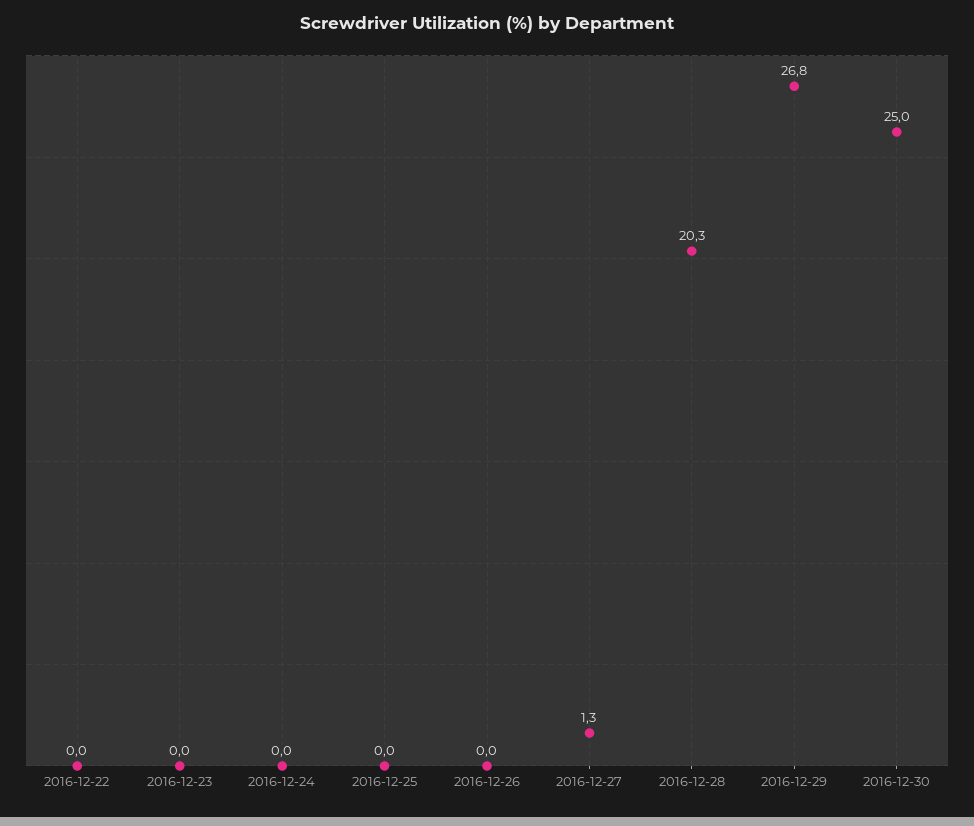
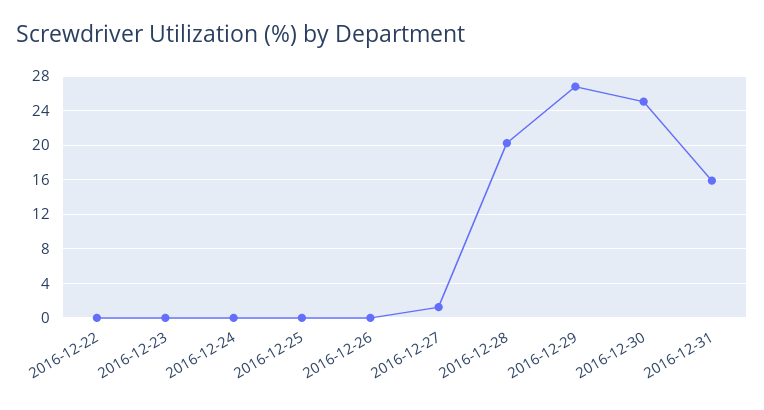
2016-12-31: none -> 16

